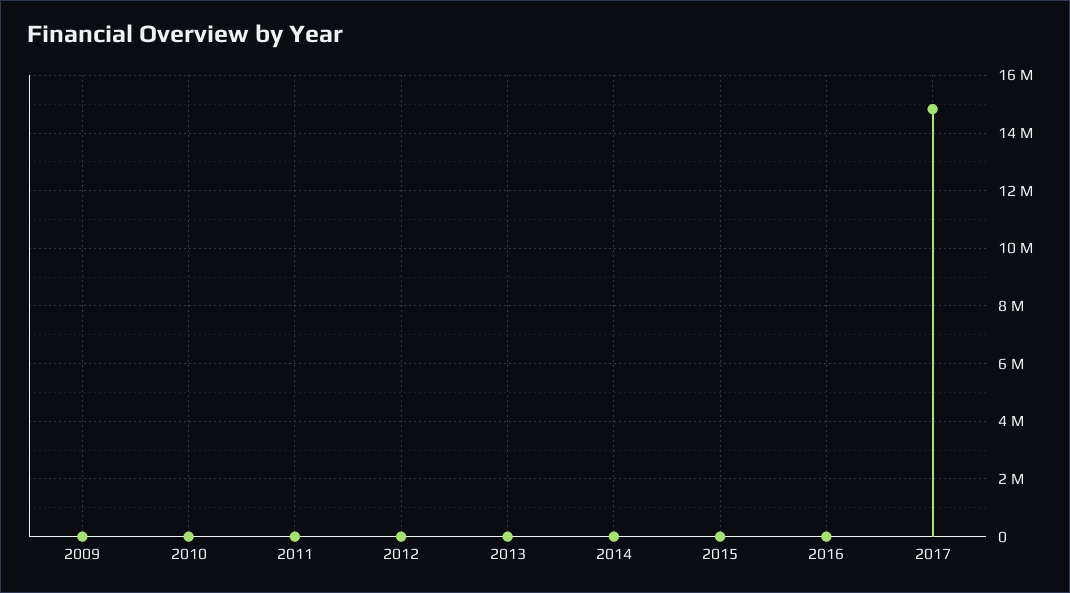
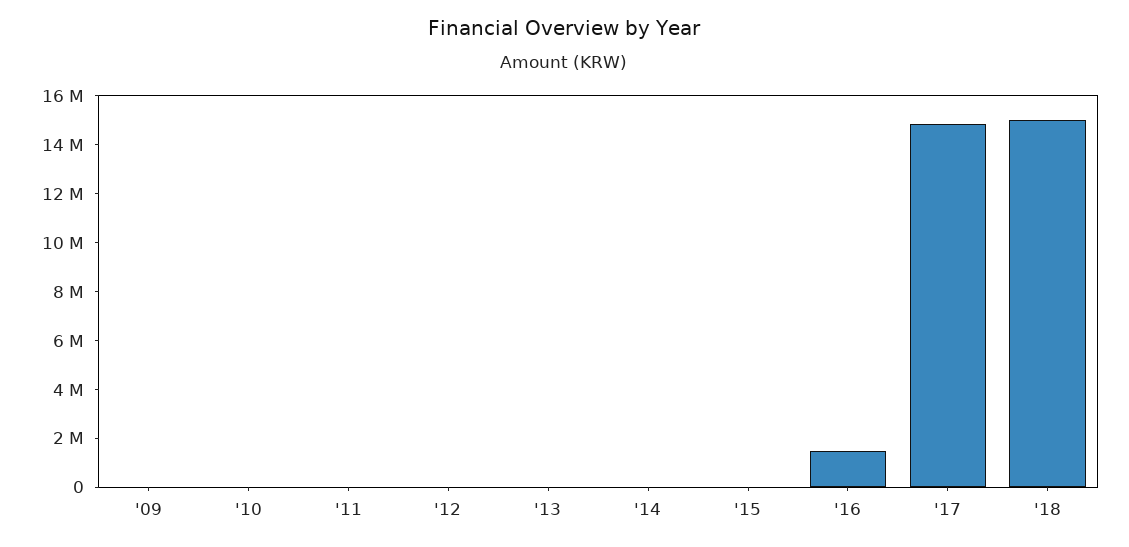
2016: 0 -> 1500000
'18: none -> 15000000

